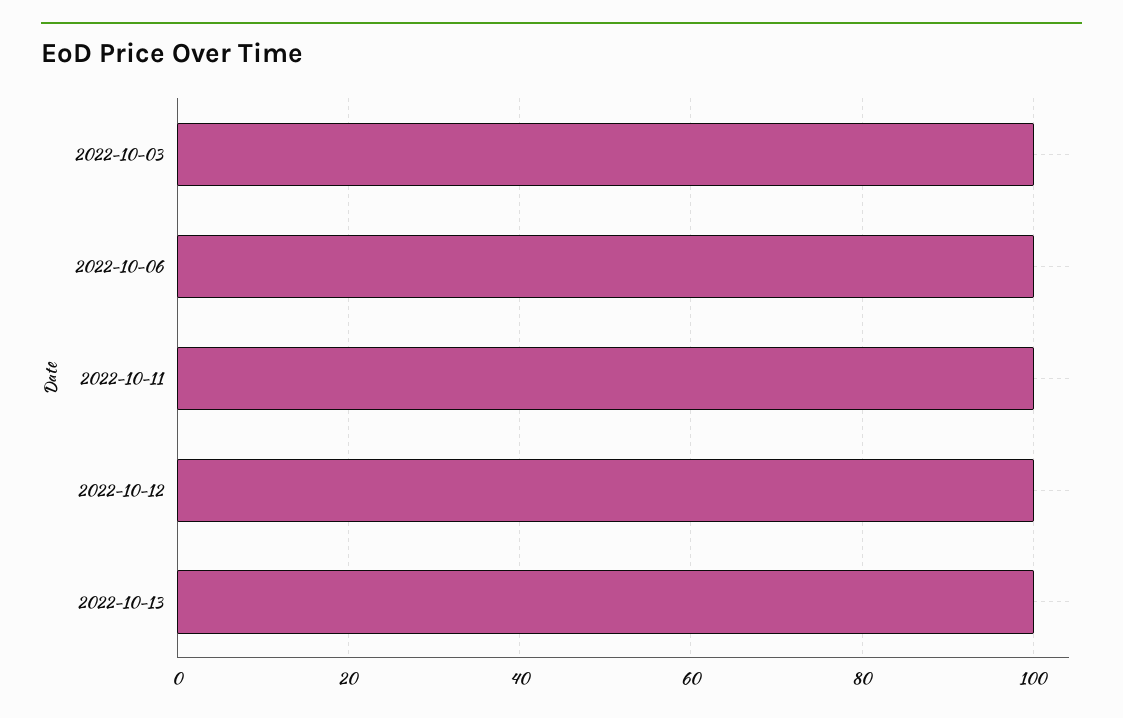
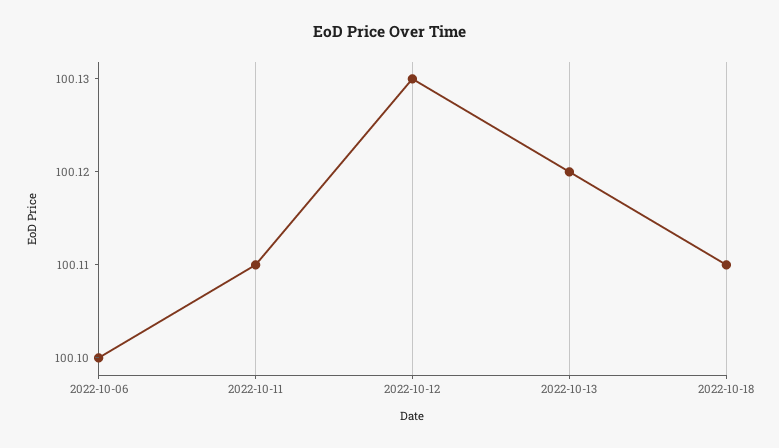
2022-10-03: 100 -> none
2022-10-18: none -> 100.11

